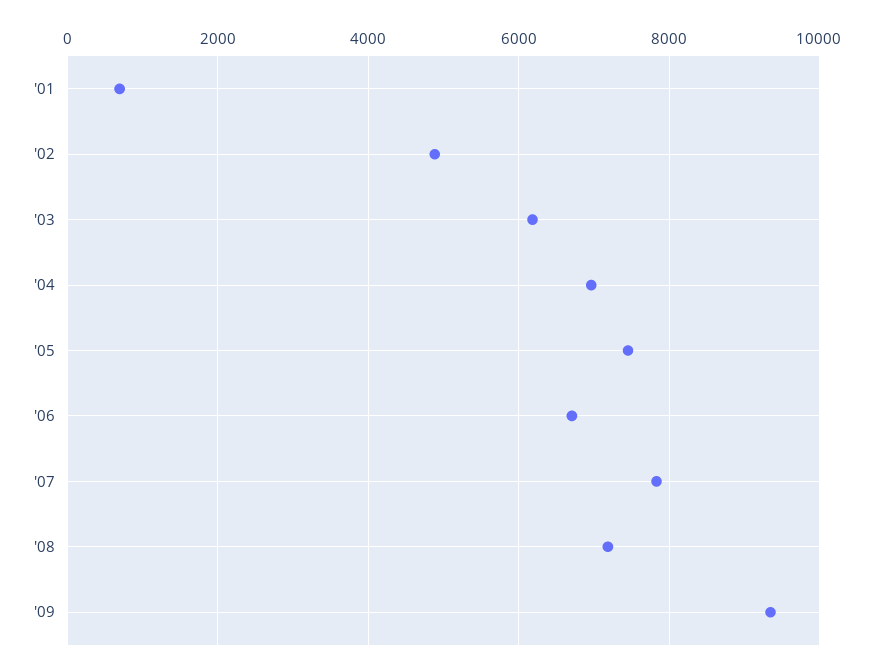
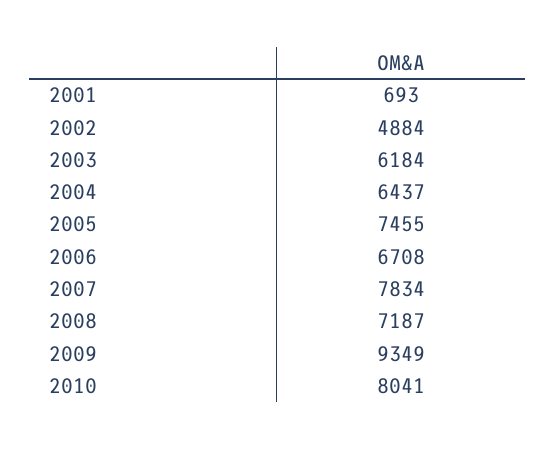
'04: 7000 -> 6437
2010: none -> 8041

